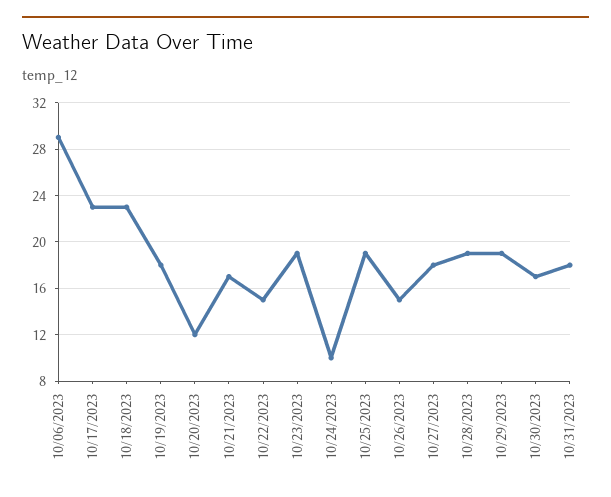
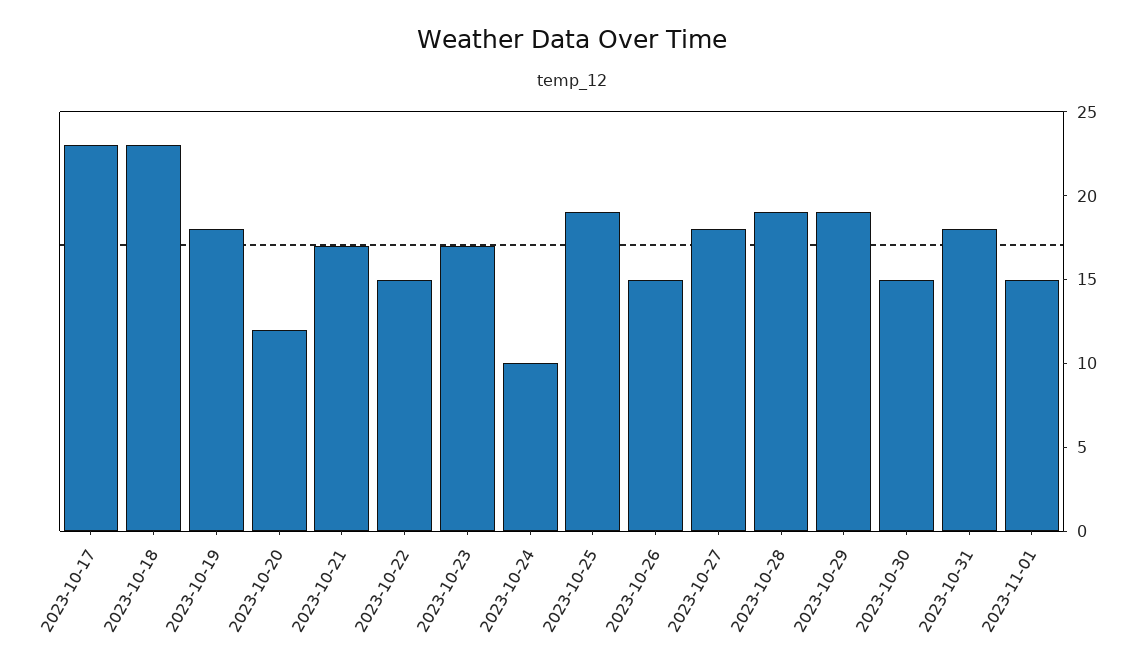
10/06/2023: 29 -> none
10/23/2023: 19 -> 17
10/30/2023: 17 -> 15
2023-11-01: none -> 15

